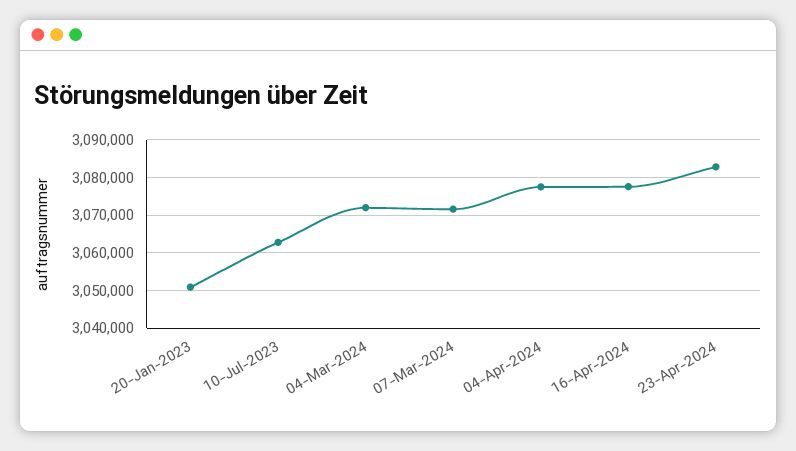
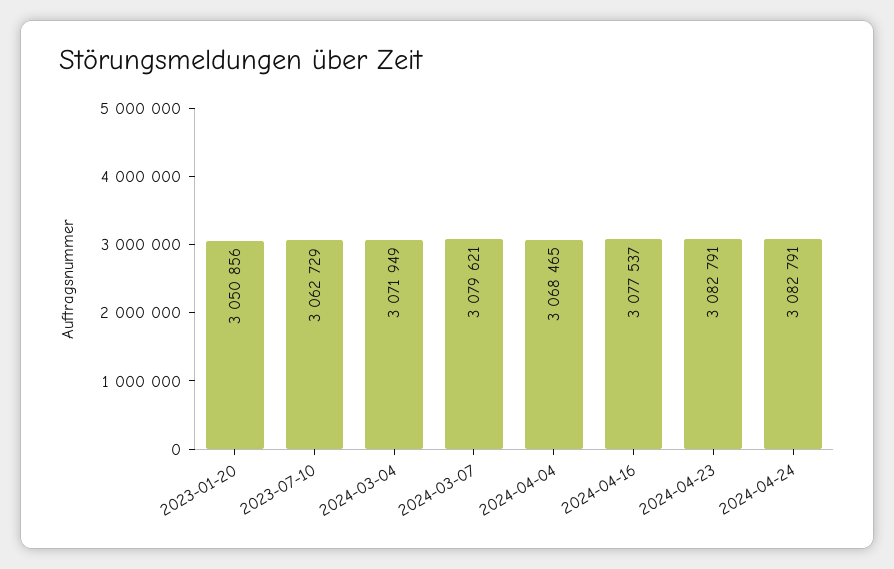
07-Mar-2024: 3072000 -> 3079621
04-Apr-2024: 3078000 -> 3068465
2024-04-24: none -> 3082791

